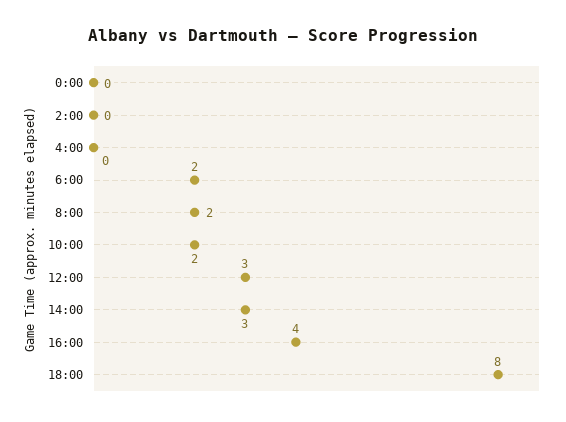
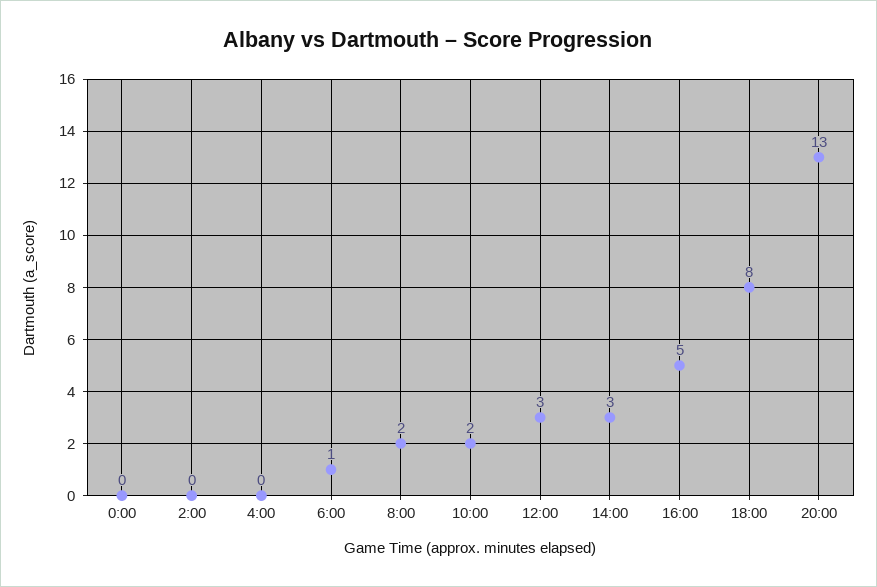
6:00: 2 -> 1
16:00: 4 -> 5
20:00: none -> 13

